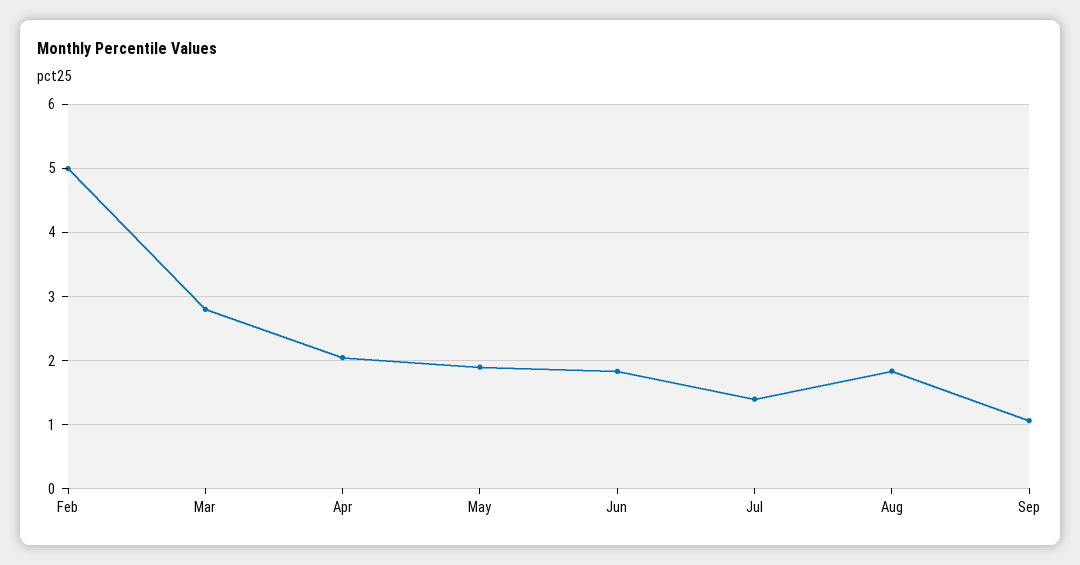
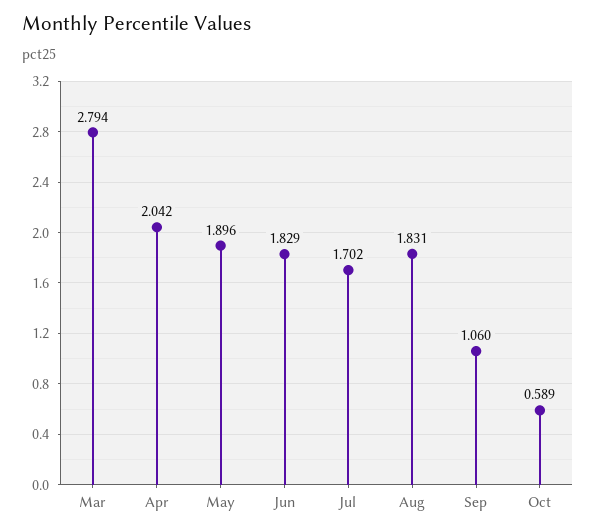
Feb: 5 -> none
Jul: 1.4 -> 1.702
Oct: none -> 0.589

